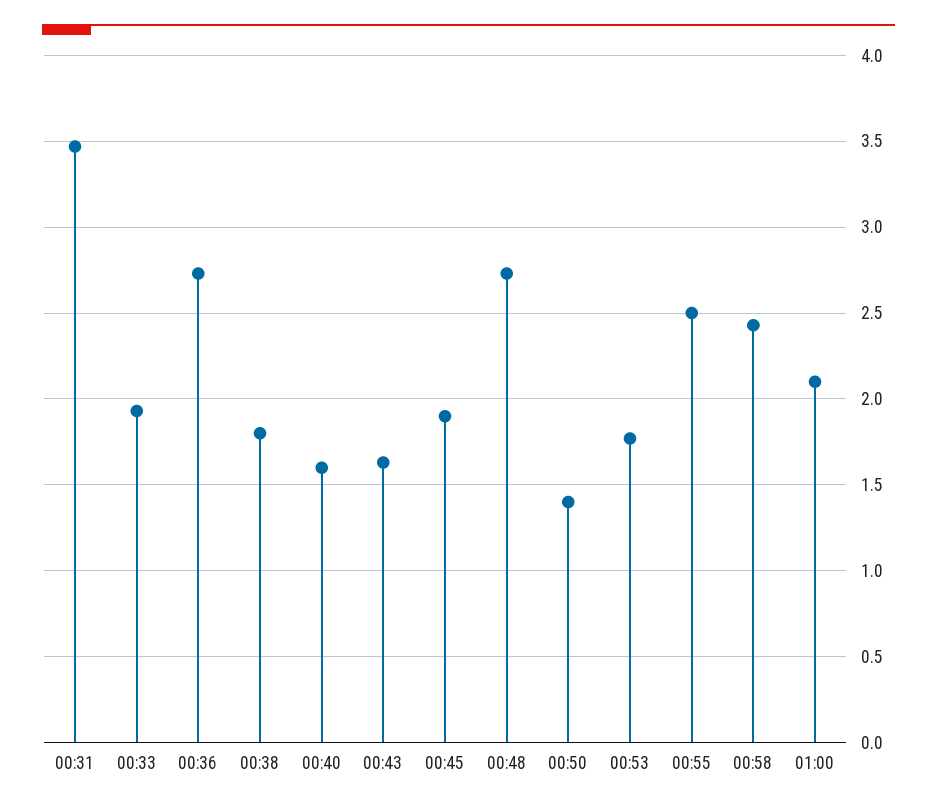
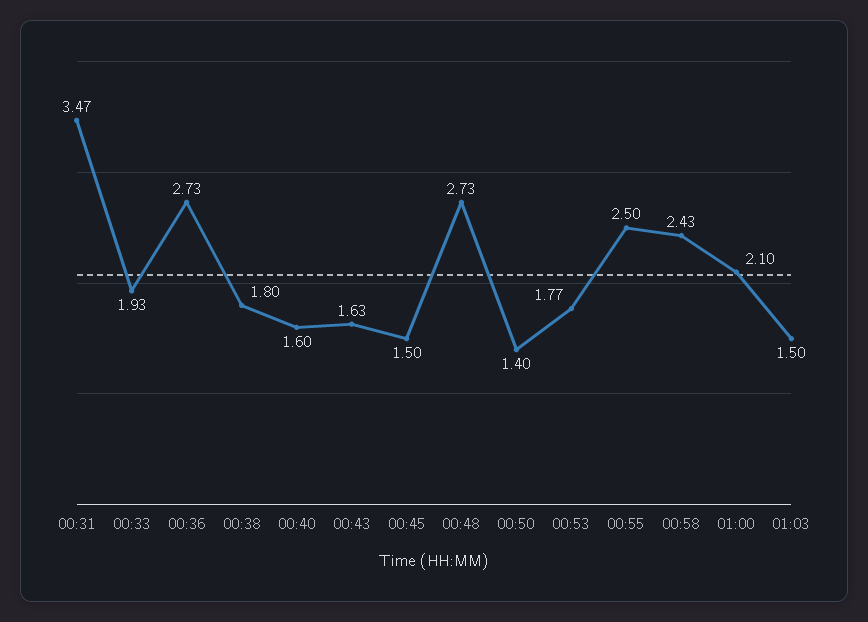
00:45: 1.9 -> 1.5
01:03: none -> 1.5

